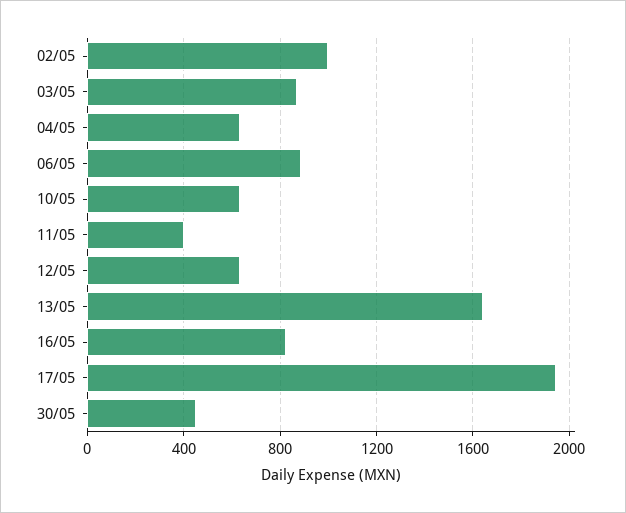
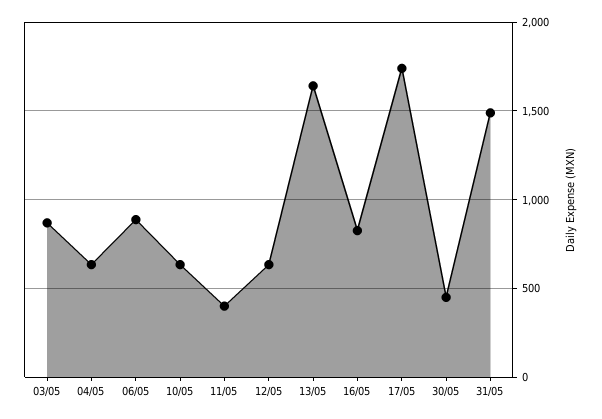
02/05: 1000 -> none
17/05: 1950 -> 1750
31/05: none -> 1500

